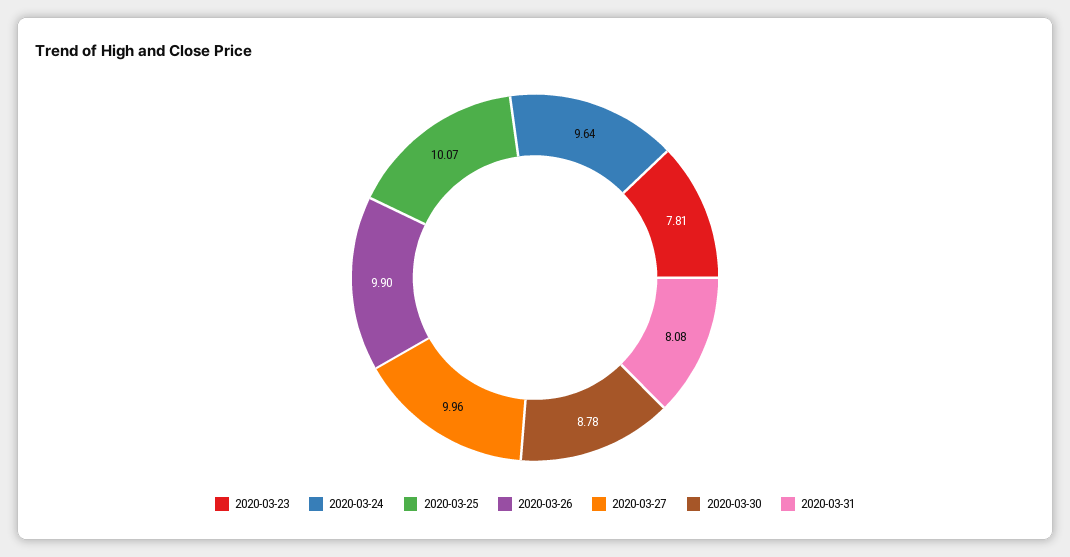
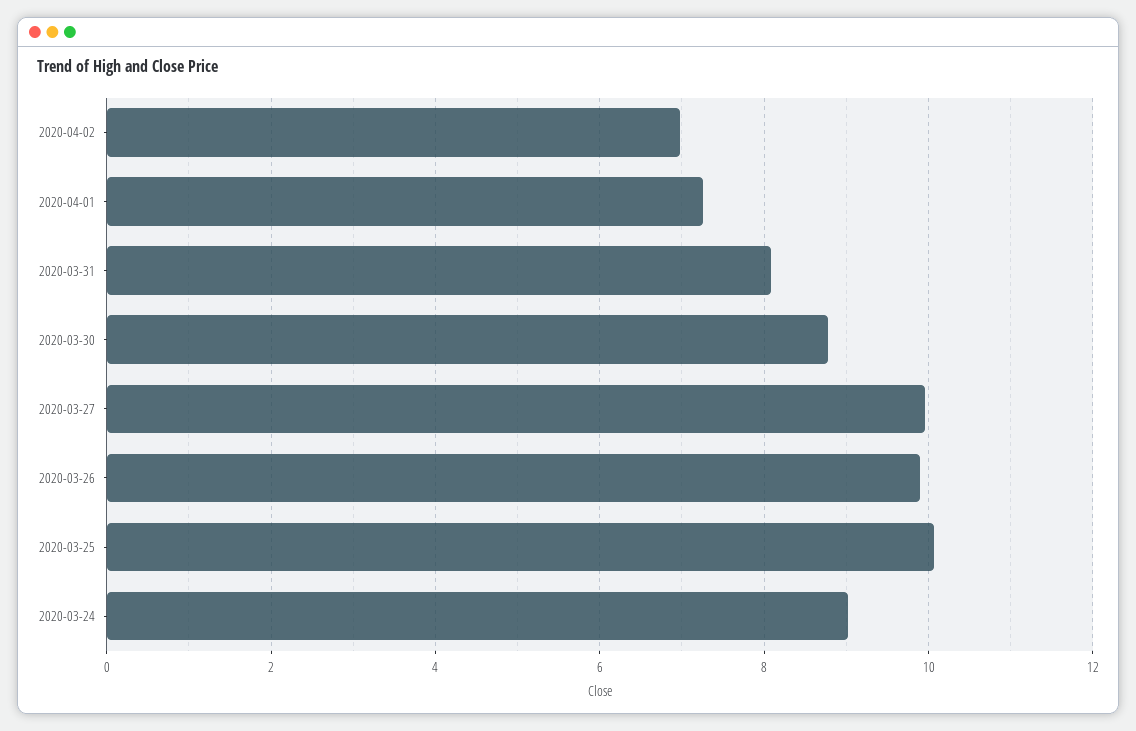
2020-03-23: 7.81 -> none
2020-03-24: 9.64 -> 9
2020-04-02: none -> 7
2020-04-01: none -> 7.2

